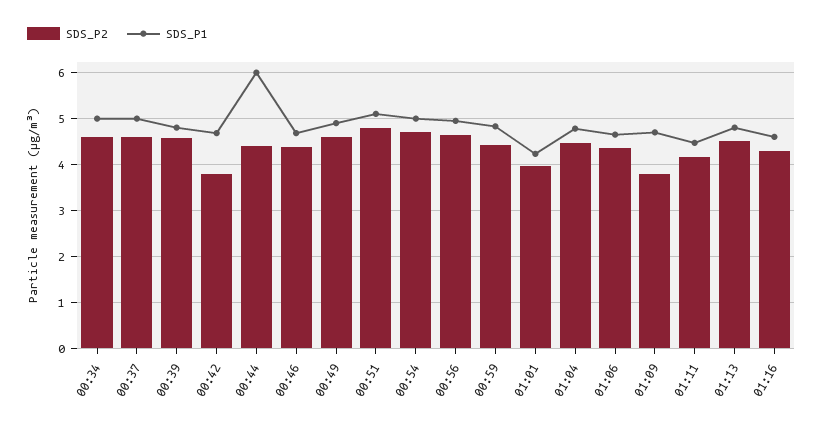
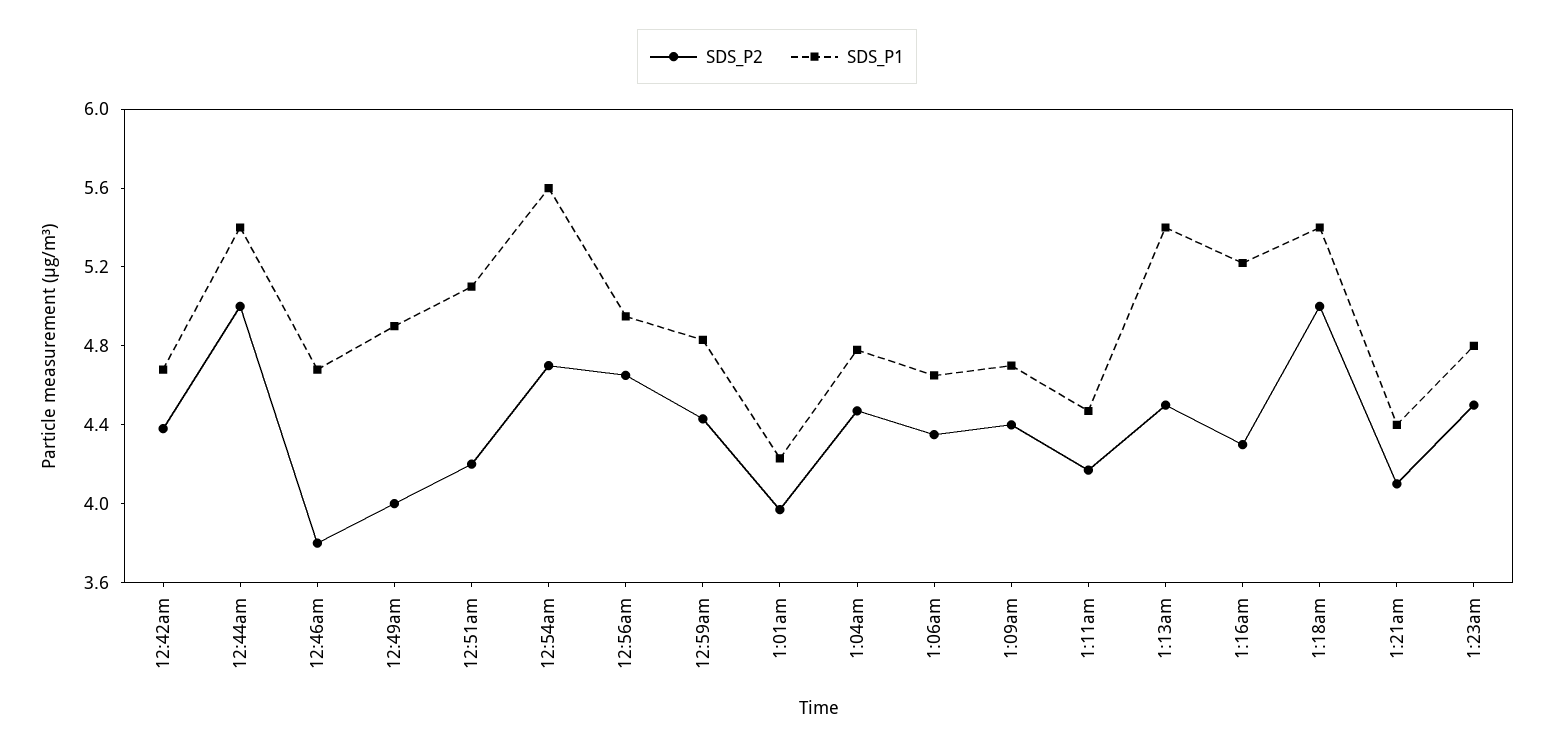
SDS_P2, 00:34: 4.6 -> none
SDS_P1, 00:34: 5 -> none
SDS_P2, 00:37: 4.6 -> none
SDS_P1, 00:37: 5 -> none
SDS_P2, 00:39: 4.6 -> none
SDS_P1, 00:39: 4.8 -> none
SDS_P2, 00:42: 3.8 -> 4.4
SDS_P2, 00:44: 4.4 -> 5
SDS_P1, 00:44: 6 -> 5.4
SDS_P2, 00:46: 4.4 -> 3.8
SDS_P2, 00:49: 4.6 -> 4
SDS_P2, 00:51: 4.8 -> 4.2
SDS_P1, 00:54: 5 -> 5.6
SDS_P2, 01:09: 3.8 -> 4.4
SDS_P1, 01:13: 4.8 -> 5.4
SDS_P1, 01:16: 4.6 -> 5.2
SDS_P2, 1:18am: none -> 5
SDS_P1, 1:18am: none -> 5.4
SDS_P2, 1:21am: none -> 4.1
SDS_P1, 1:21am: none -> 4.4
SDS_P2, 1:23am: none -> 4.5
SDS_P1, 1:23am: none -> 4.8

